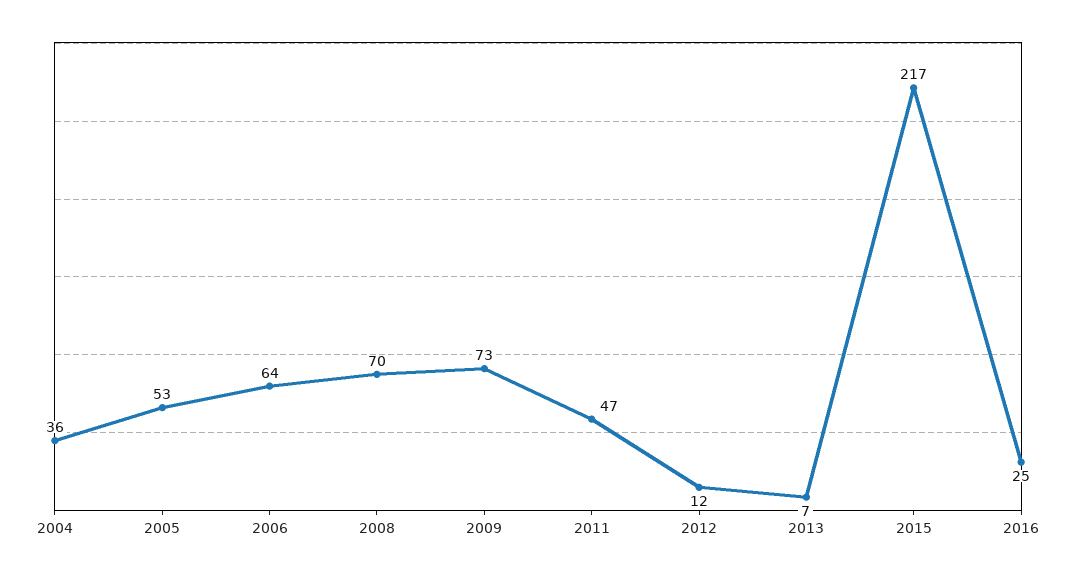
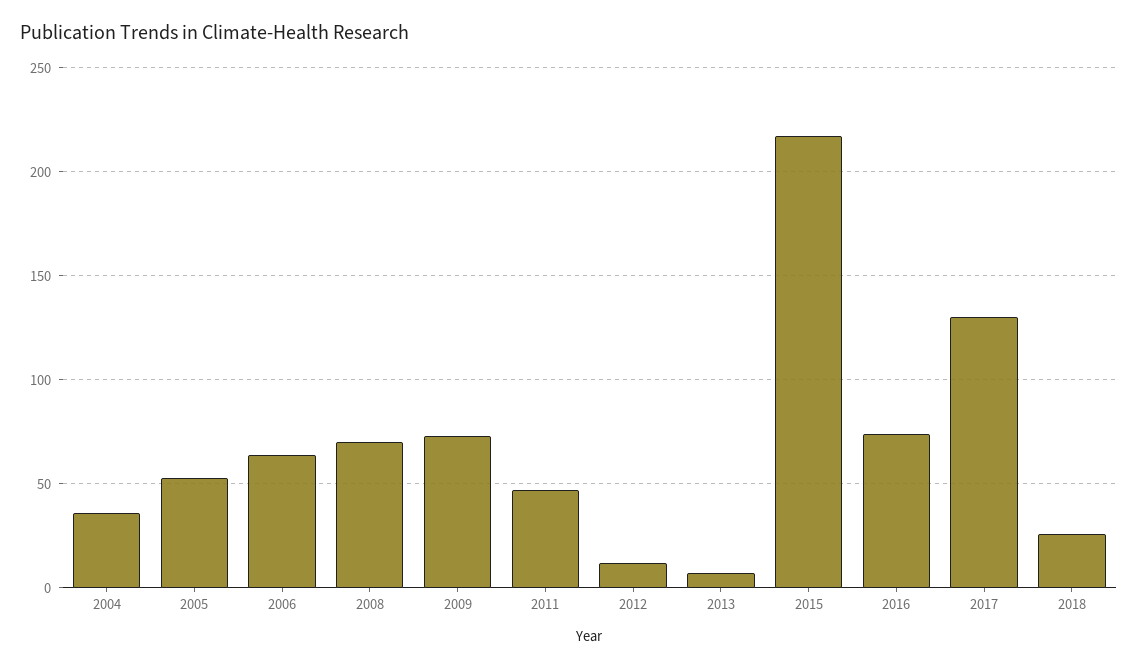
2016: 25 -> 75
2017: none -> 130
2018: none -> 25

